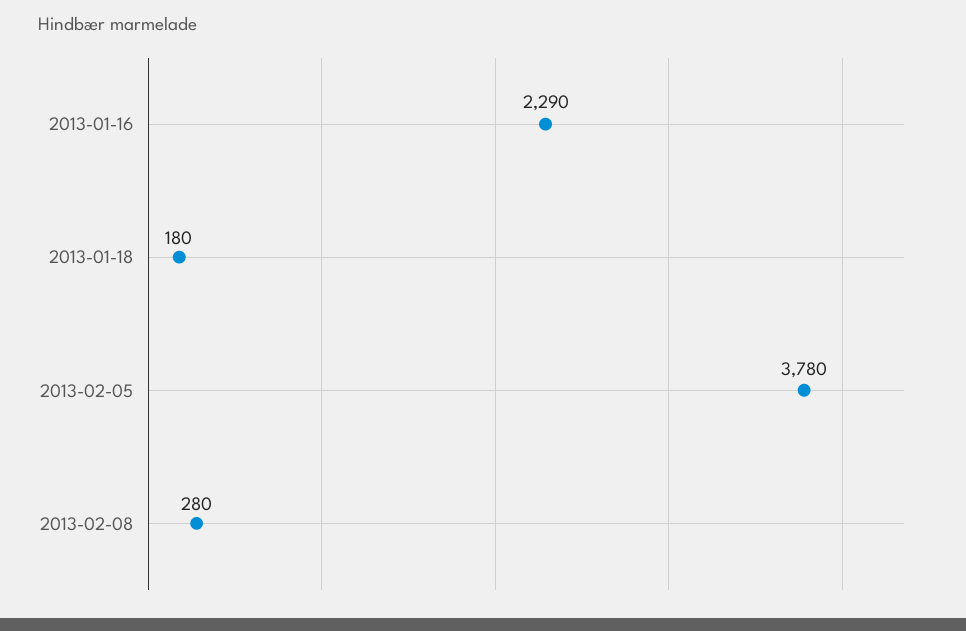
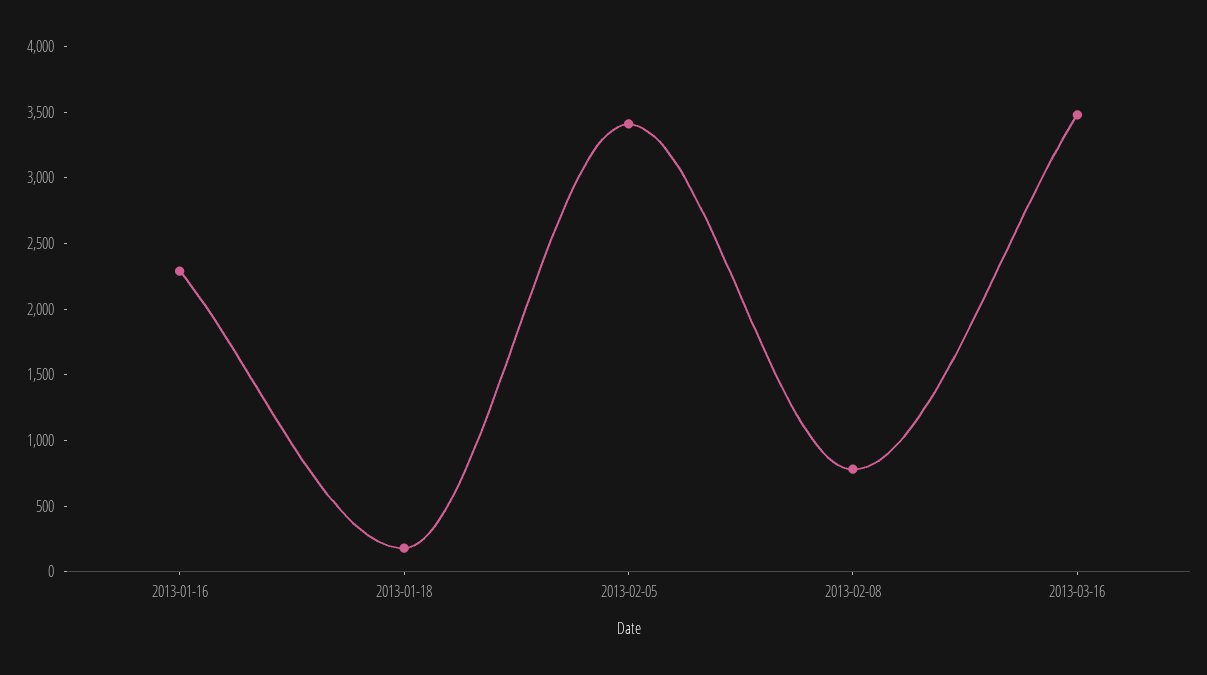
2013-02-05: 3780 -> 3400
2013-02-08: 280 -> 800
2013-03-16: none -> 3500

